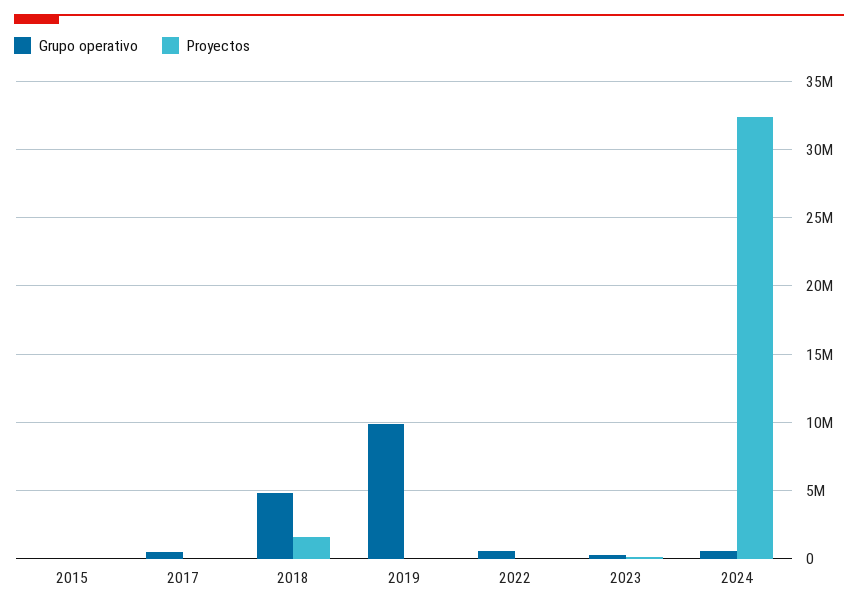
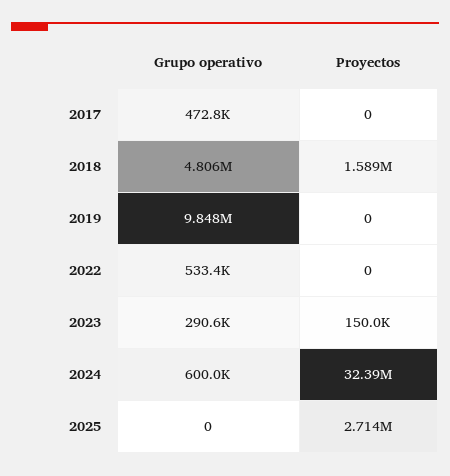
Grupo operativo, 2015: 0 -> none
Proyectos, 2015: 0 -> none
Grupo operativo, 2025: none -> 0
Proyectos, 2025: none -> 2714000

